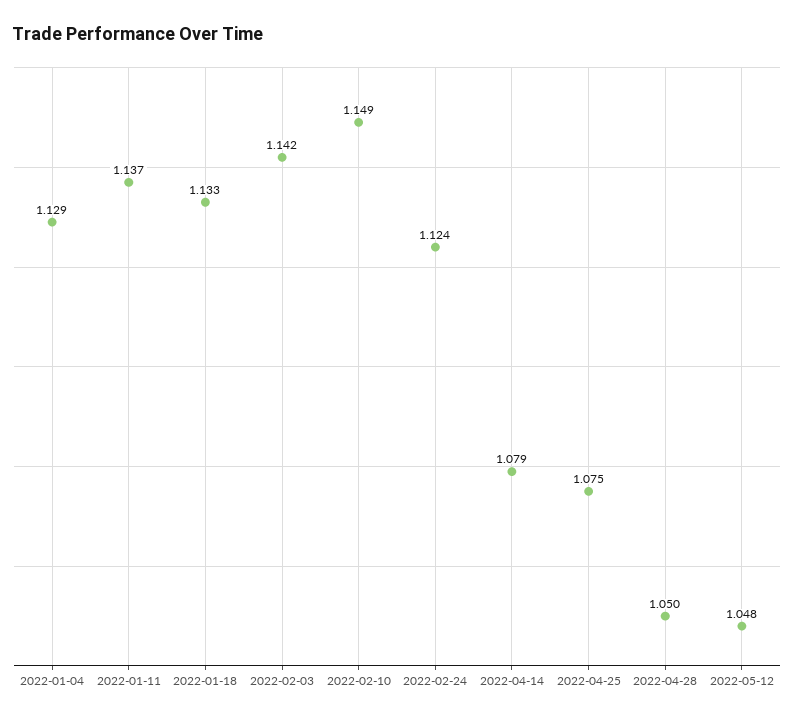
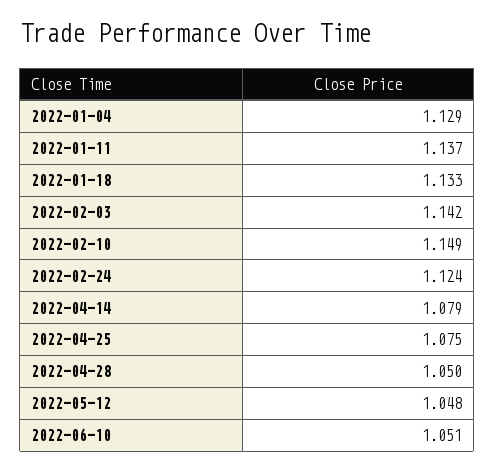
2022-06-10: none -> 1.051

